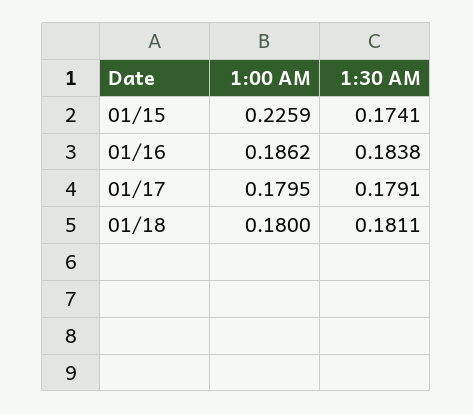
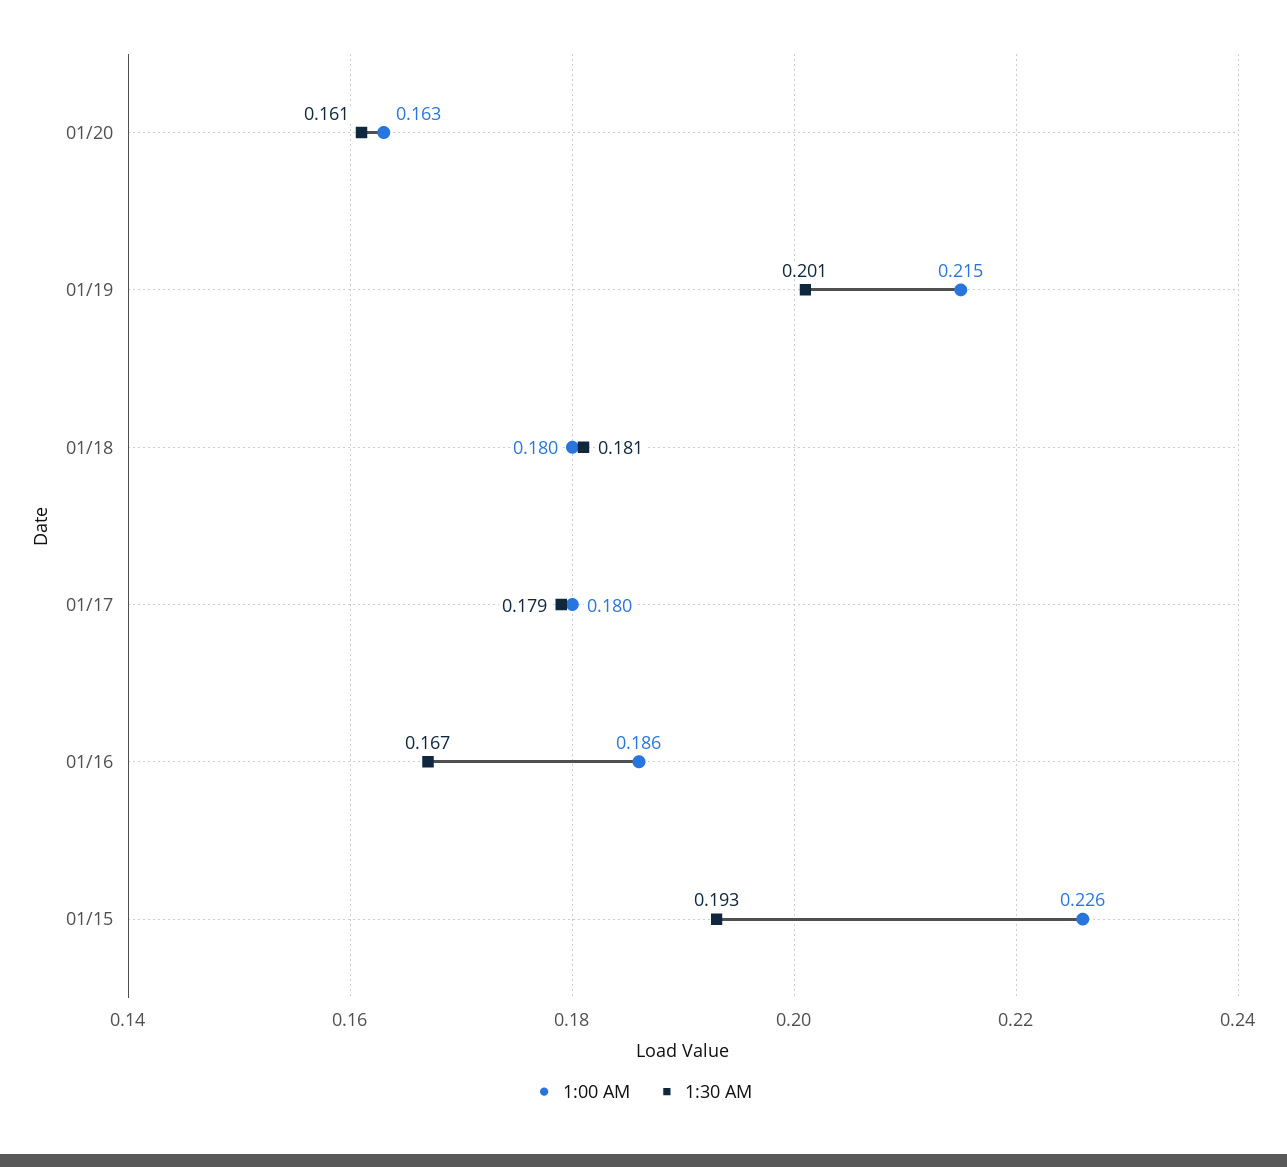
1:30 AM, 01/15: 0.1741 -> 0.193
1:30 AM, 01/16: 0.1838 -> 0.167
1:00 AM, 01/20: none -> 0.163
1:30 AM, 01/20: none -> 0.161
1:00 AM, 01/19: none -> 0.215
1:30 AM, 01/19: none -> 0.201

